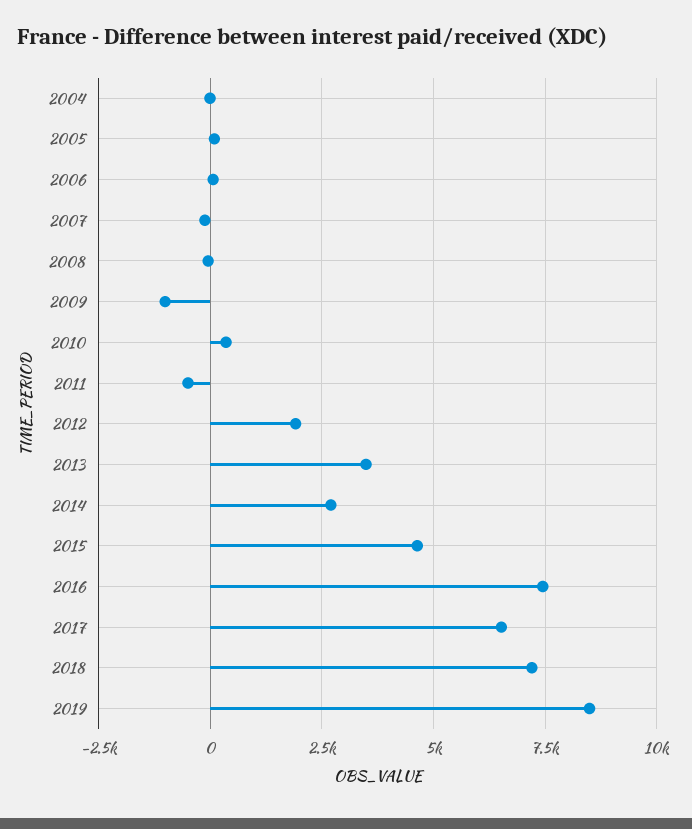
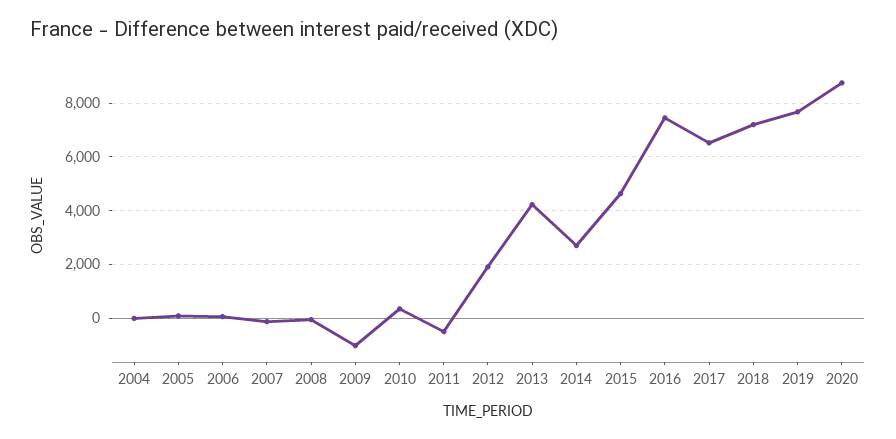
2013: 3500 -> 4250
2019: 8500 -> 7750
2020: none -> 8750

